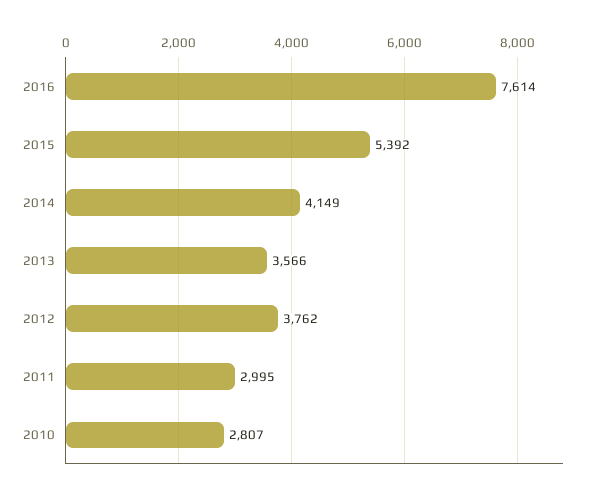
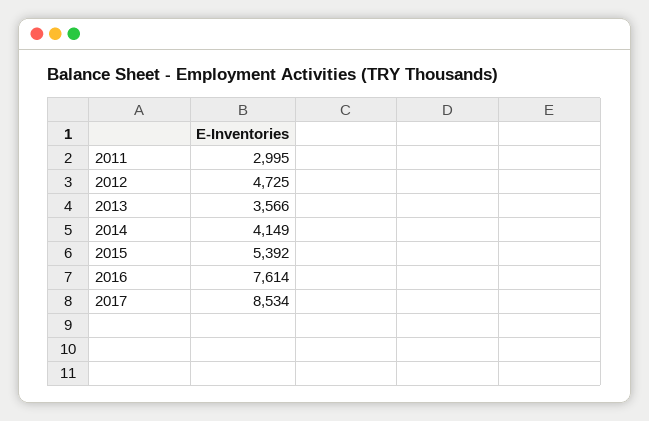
2012: 3762 -> 4725
2010: 2807 -> none
2017: none -> 8534

